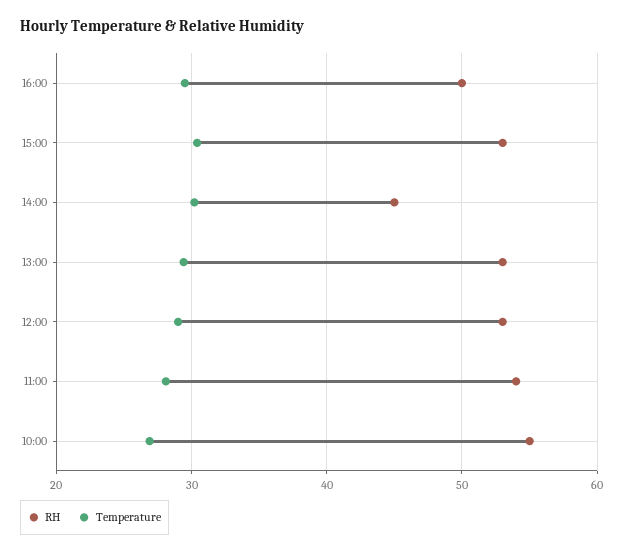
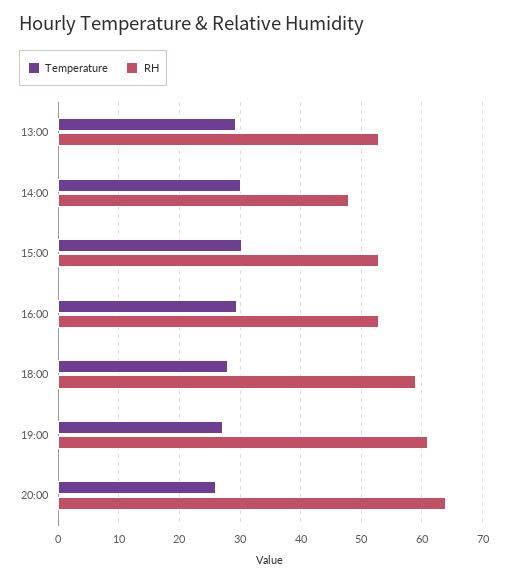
RH, 16:00: 50 -> 53
RH, 14:00: 45 -> 48
RH, 12:00: 53 -> none
Temperature, 12:00: 29 -> none
RH, 11:00: 54 -> none
Temperature, 11:00: 28 -> none
RH, 10:00: 55 -> none
Temperature, 10:00: 27 -> none
Temperature, 18:00: none -> 28
RH, 18:00: none -> 59
Temperature, 19:00: none -> 27
RH, 19:00: none -> 61
Temperature, 20:00: none -> 26
RH, 20:00: none -> 64

